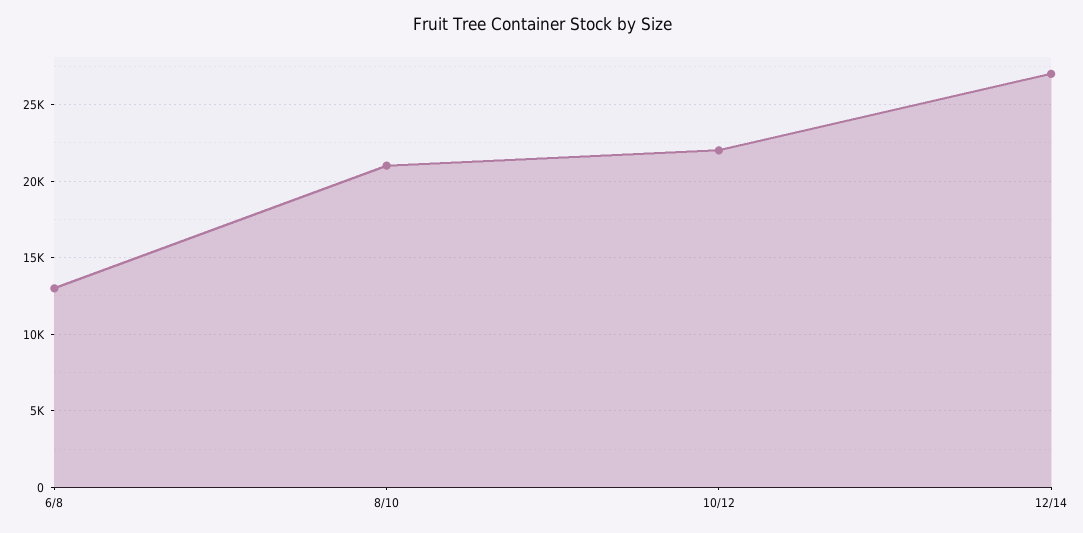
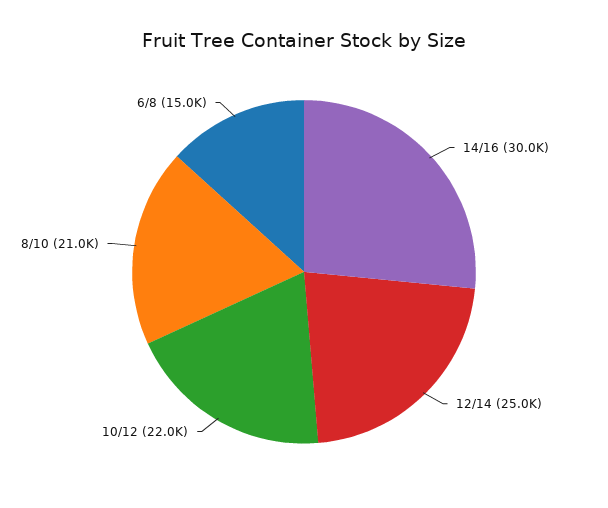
6/8: 13000 -> 15000
12/14: 27000 -> 25000
14/16: none -> 30000

